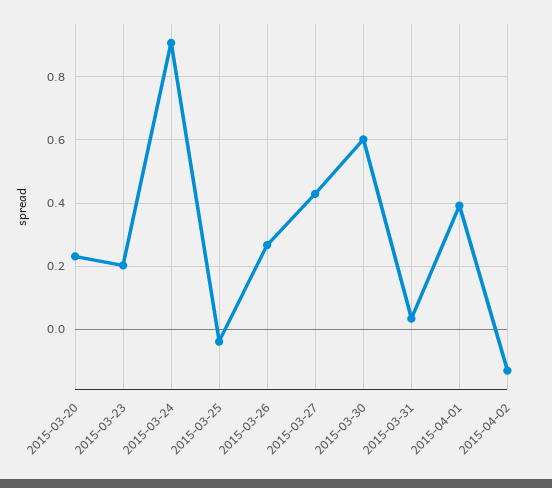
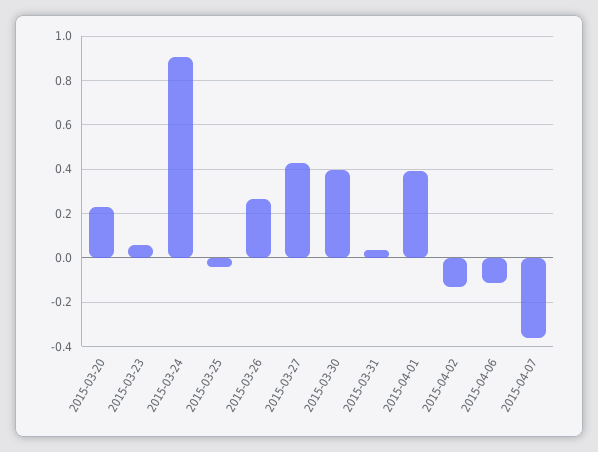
2015-03-23: 0.2 -> 0.05
2015-03-30: 0.6 -> 0.4
2015-04-06: none -> -0.1
2015-04-07: none -> -0.35

